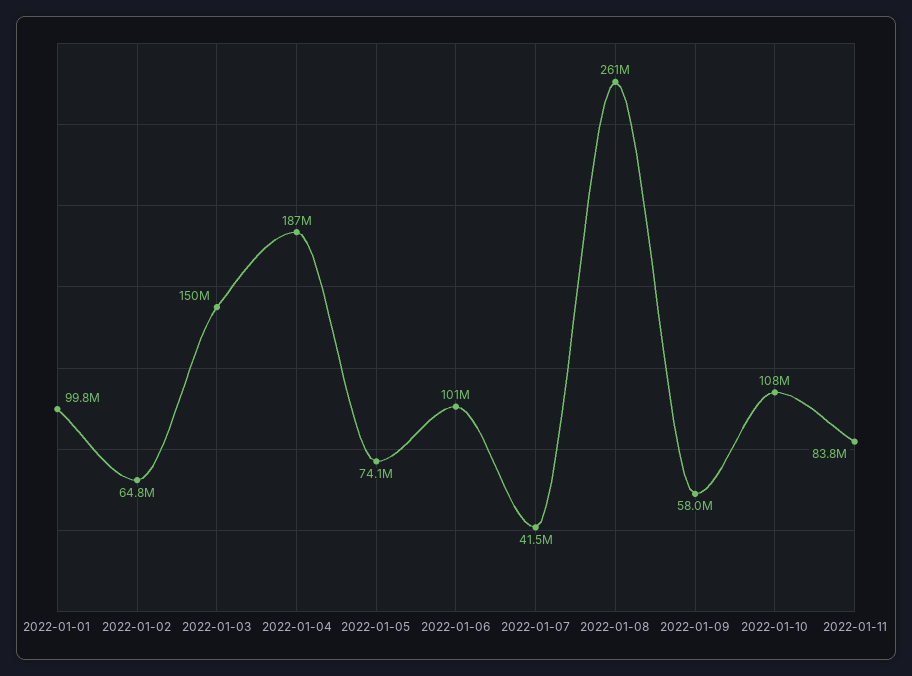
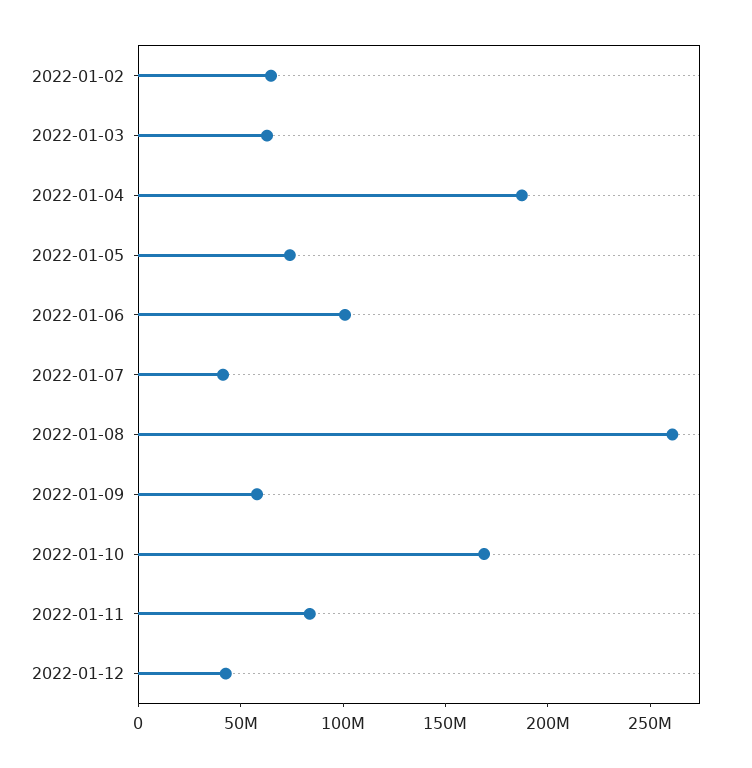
2022-01-01: 99800000 -> none
2022-01-03: 150000000 -> 60000000
2022-01-10: 108000000 -> 170000000
2022-01-12: none -> 40000000

